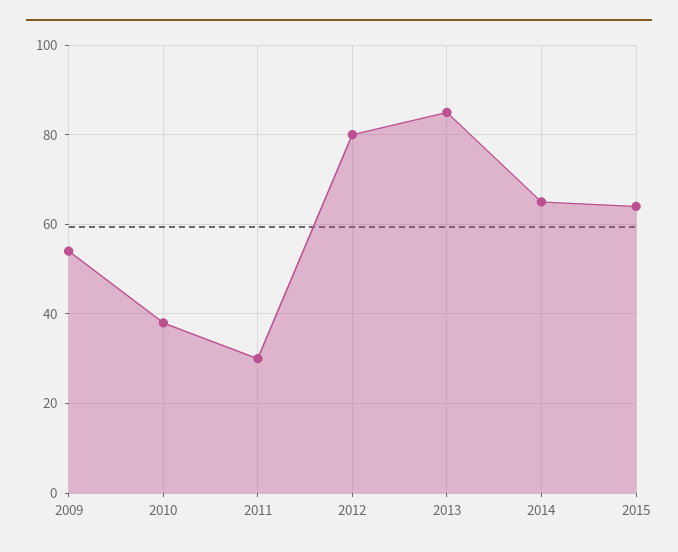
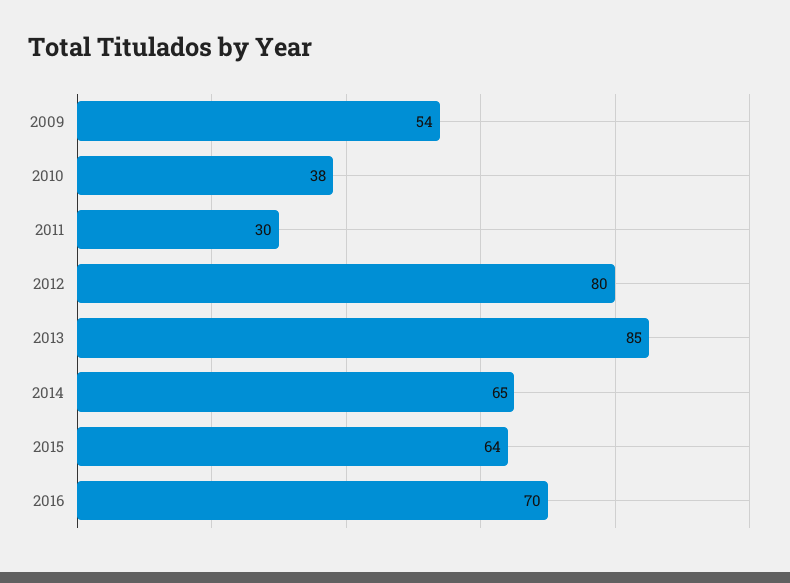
2016: none -> 70

